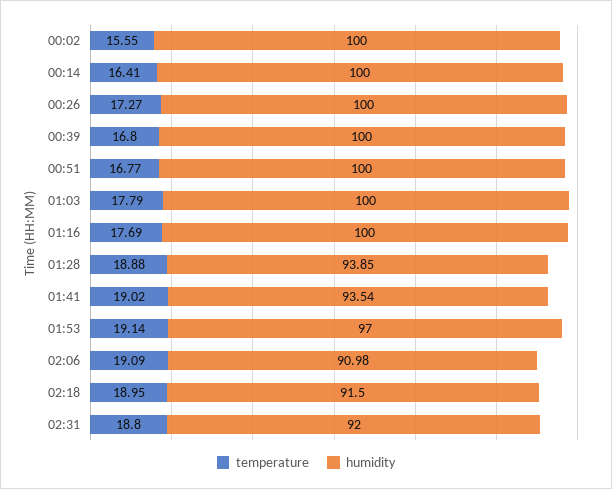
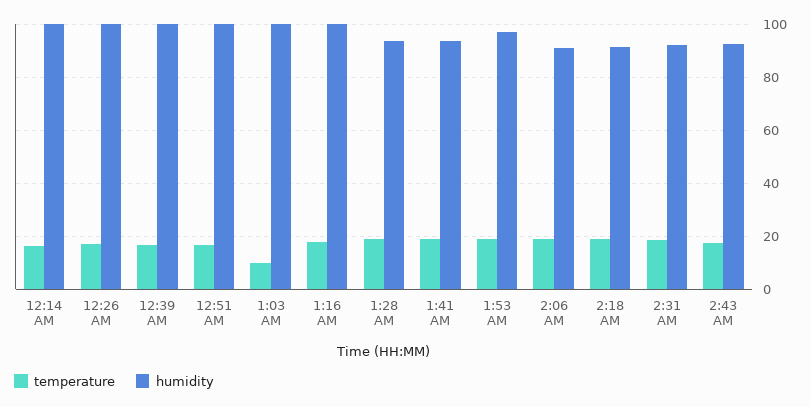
temperature, 00:02: 15.55 -> none
humidity, 00:02: 100 -> none
temperature, 01:03: 17.79 -> 10
temperature, 2:43 AM: none -> 17.5
humidity, 2:43 AM: none -> 92.5

